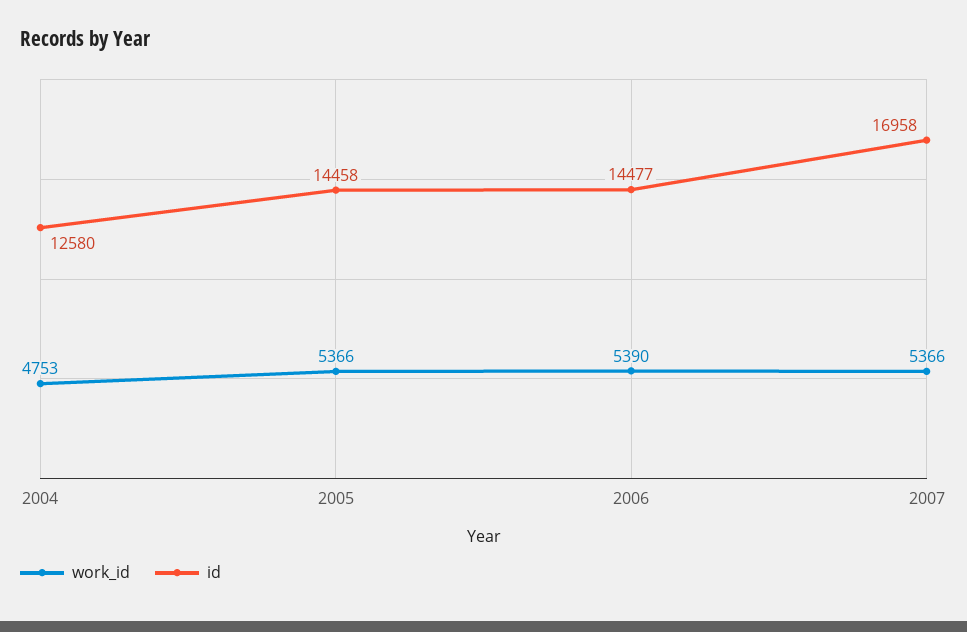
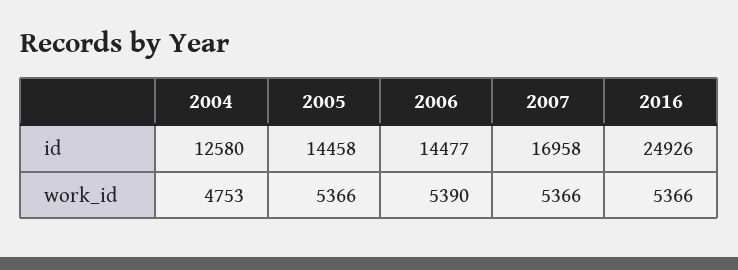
id, 2016: none -> 24926
work_id, 2016: none -> 5366

